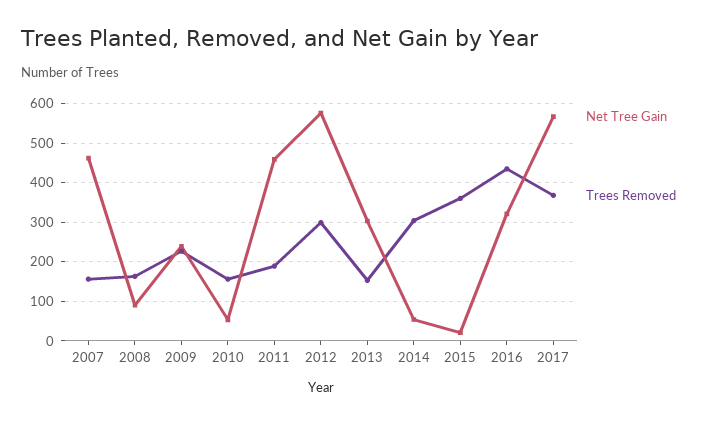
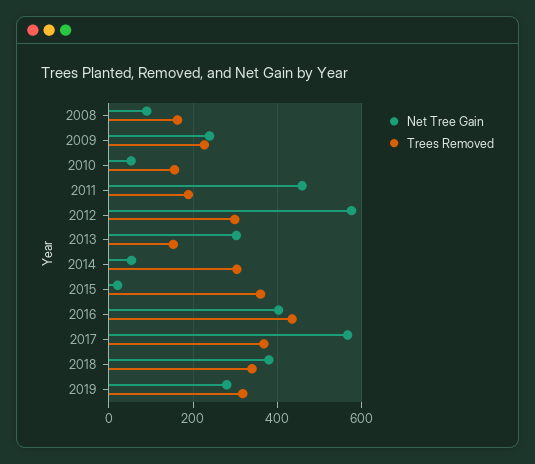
Net Tree Gain, 2007: 460 -> none
Trees Removed, 2007: 160 -> none
Net Tree Gain, 2016: 320 -> 400
Net Tree Gain, 2018: none -> 380
Trees Removed, 2018: none -> 340
Net Tree Gain, 2019: none -> 280
Trees Removed, 2019: none -> 320

